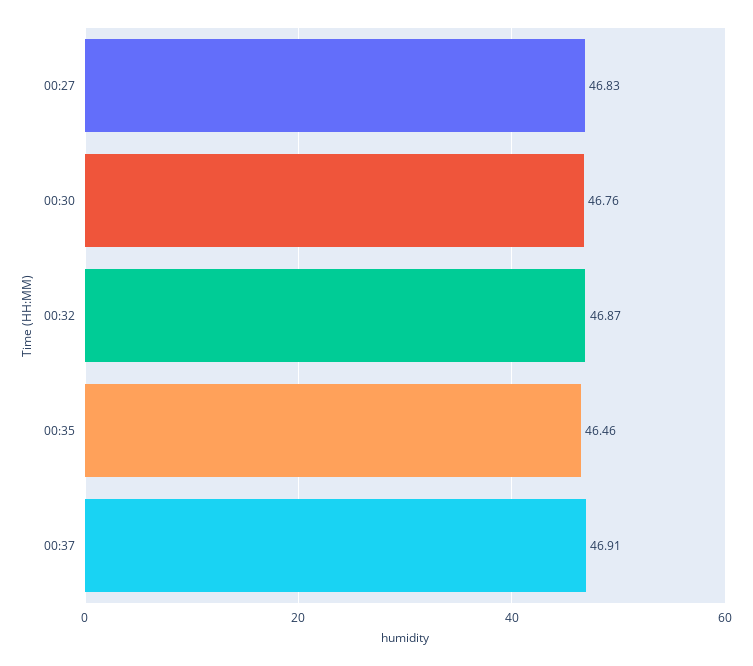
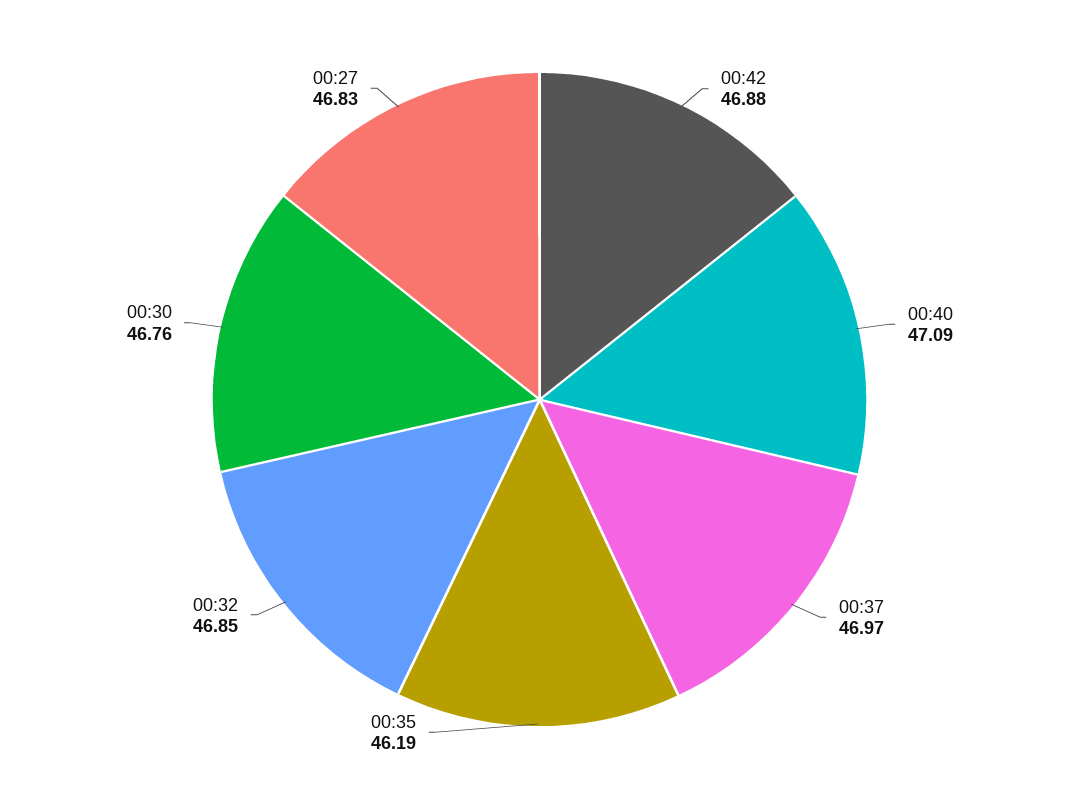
00:32: 46.87 -> 46.85
00:35: 46.46 -> 46.19
00:37: 46.91 -> 46.97
00:42: none -> 46.88
00:40: none -> 47.09

